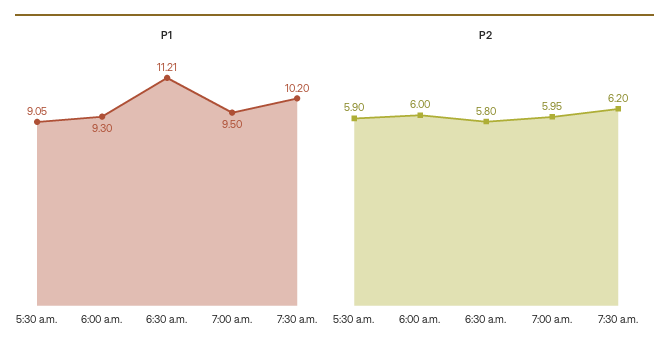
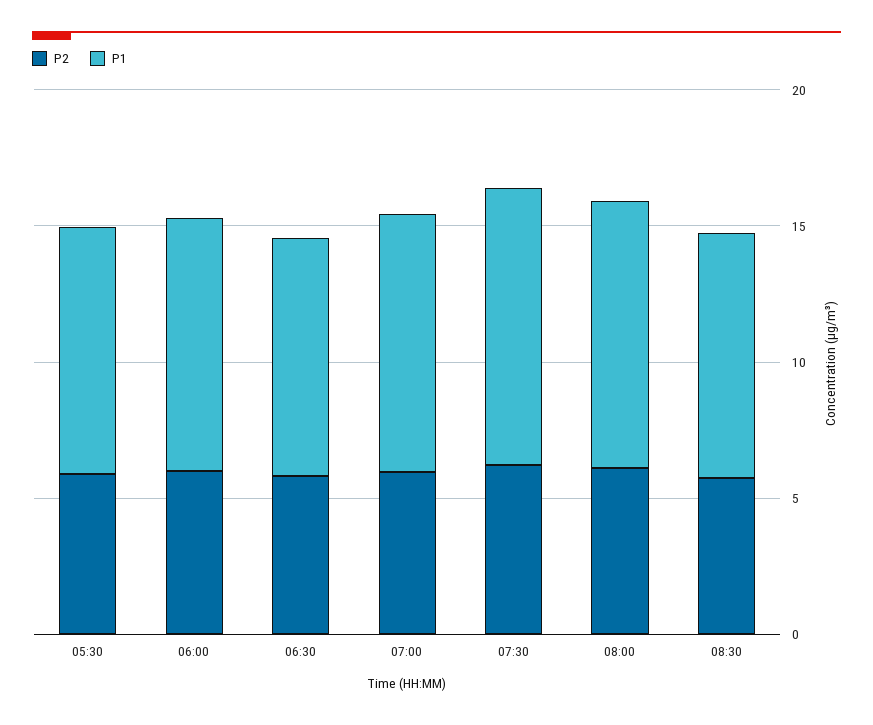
P1, 6:30 a.m.: 11.21 -> 9
P2, 08:00: none -> 6
P1, 08:00: none -> 10
P2, 08:30: none -> 6
P1, 08:30: none -> 9

